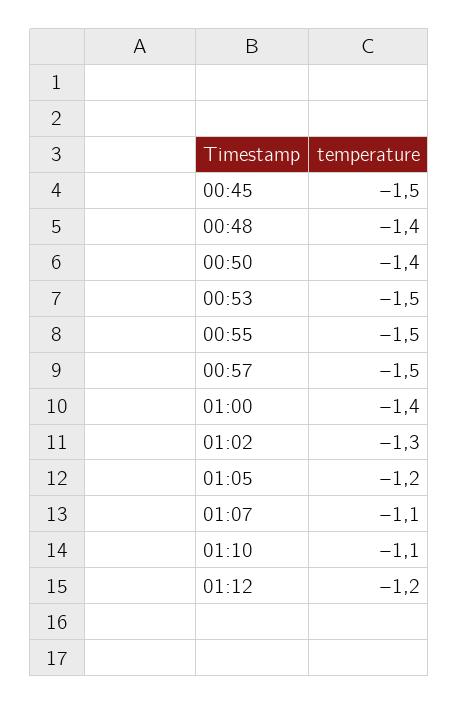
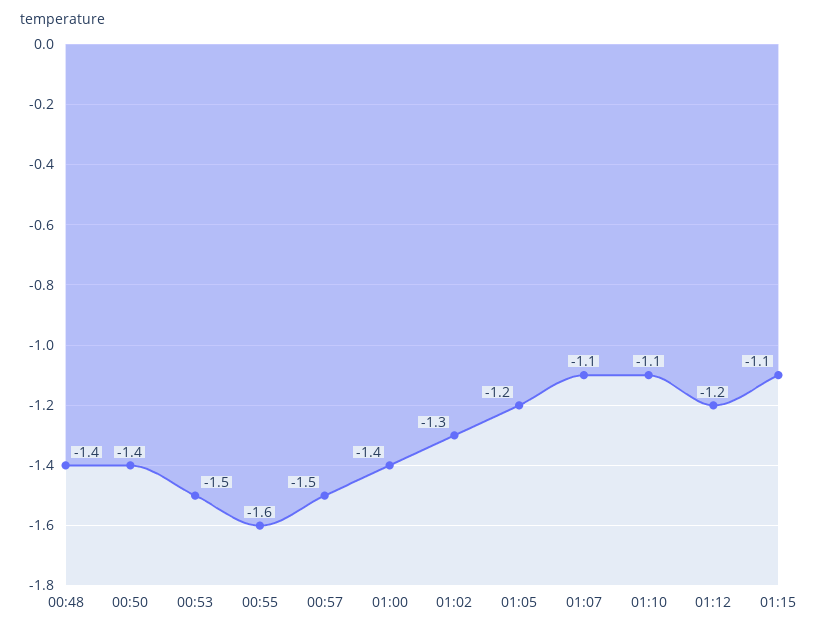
00:45: -1.5 -> none
00:55: -1.5 -> -1.6
01:15: none -> -1.1

